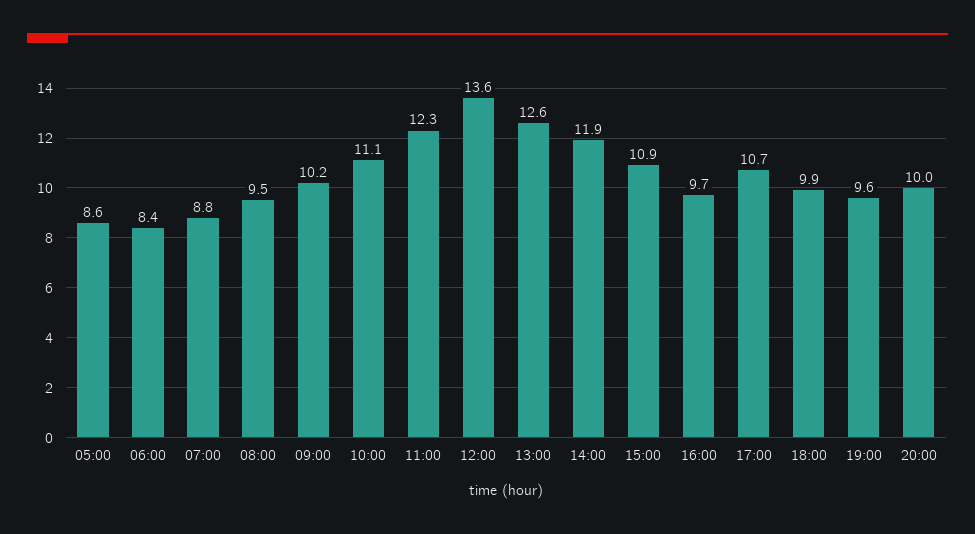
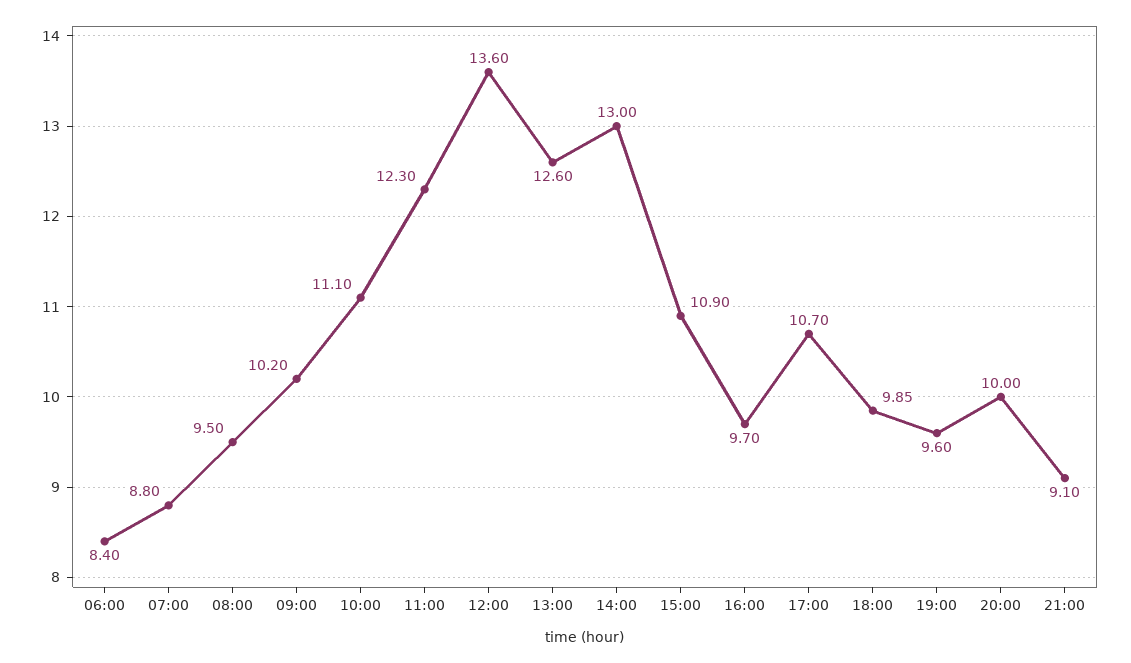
05:00: 8.6 -> none
14:00: 11.9 -> 13
21:00: none -> 9.1

